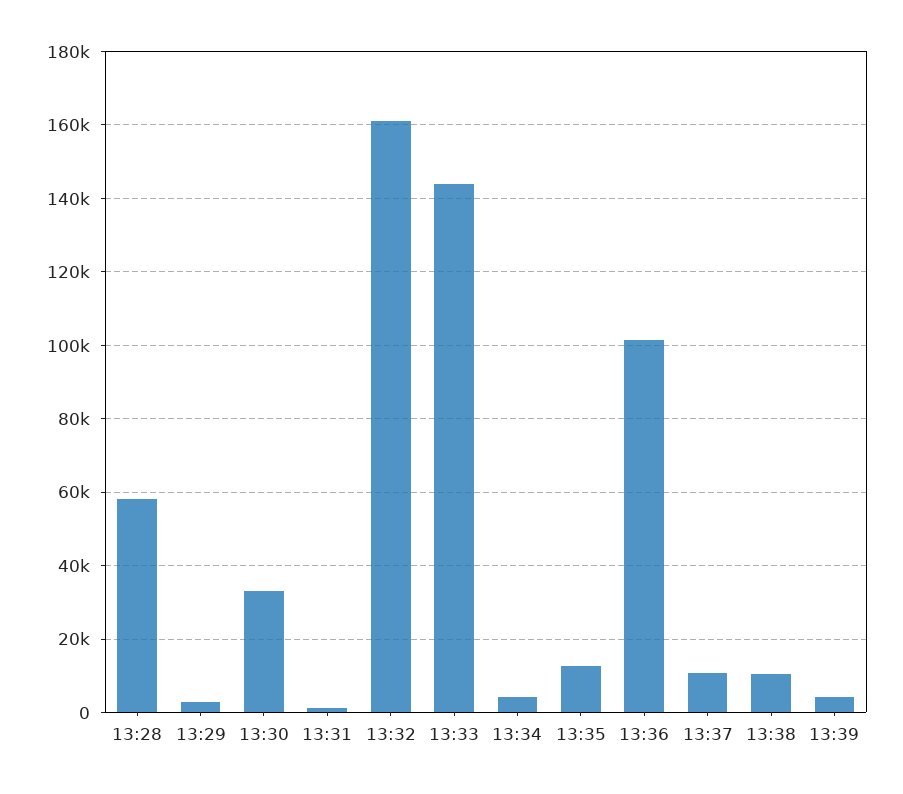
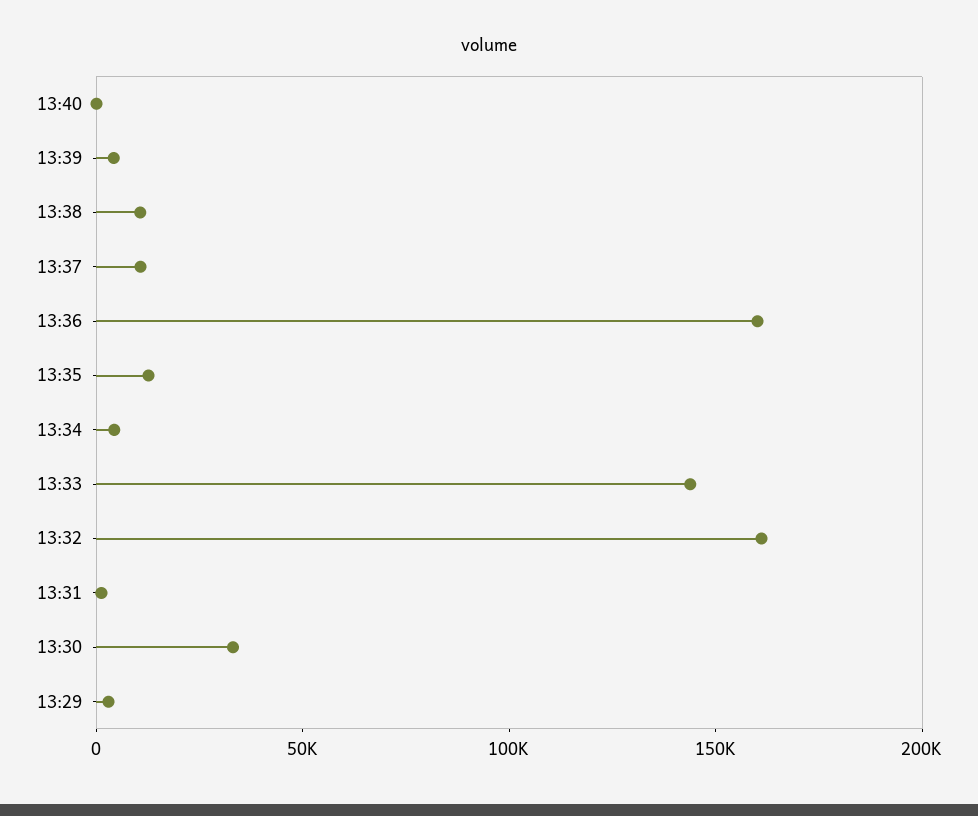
13:28: 58000 -> none
13:36: 102000 -> 160000
13:40: none -> 0

